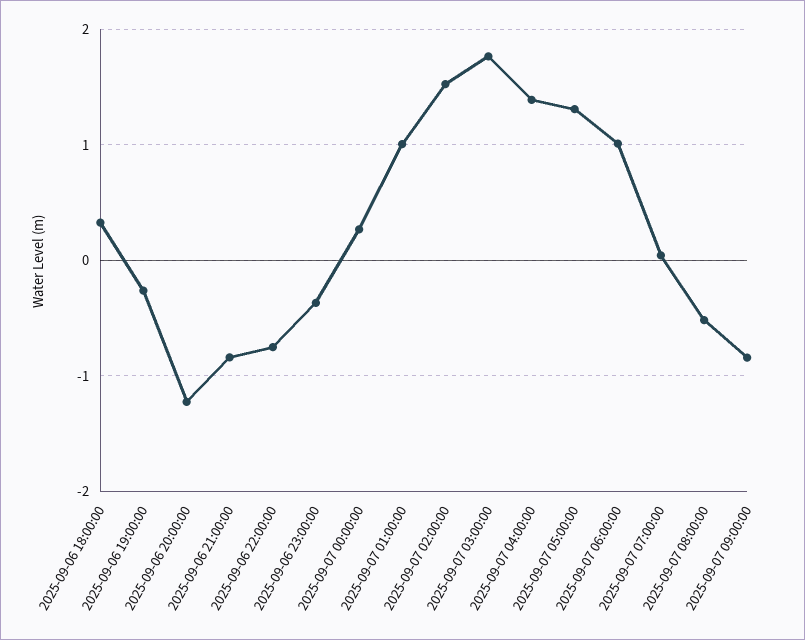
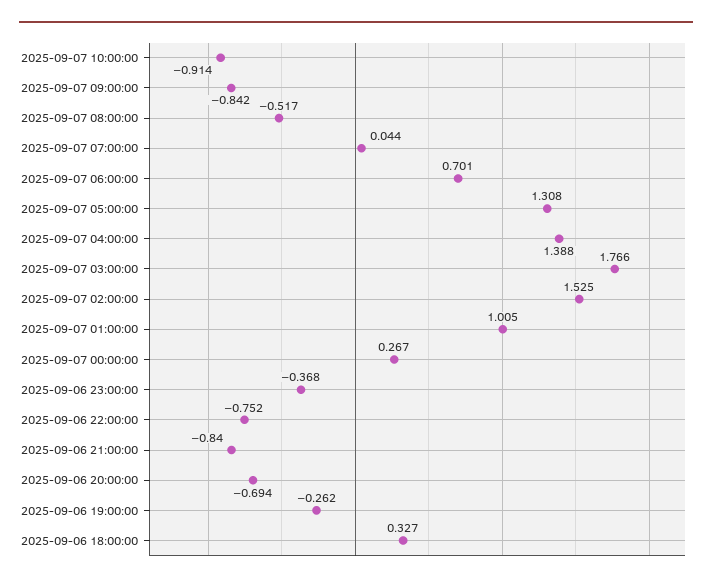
2025-09-06 20:00:00: -1.2 -> -0.694
2025-09-07 06:00:00: 1 -> 0.701
2025-09-07 10:00:00: none -> -0.914

